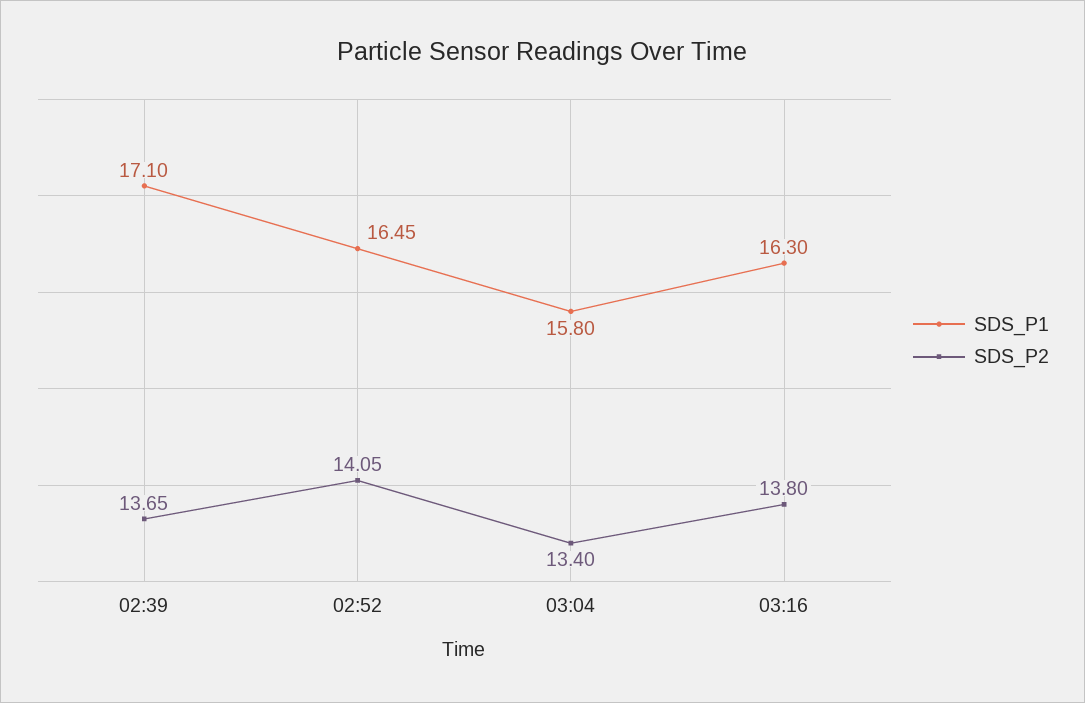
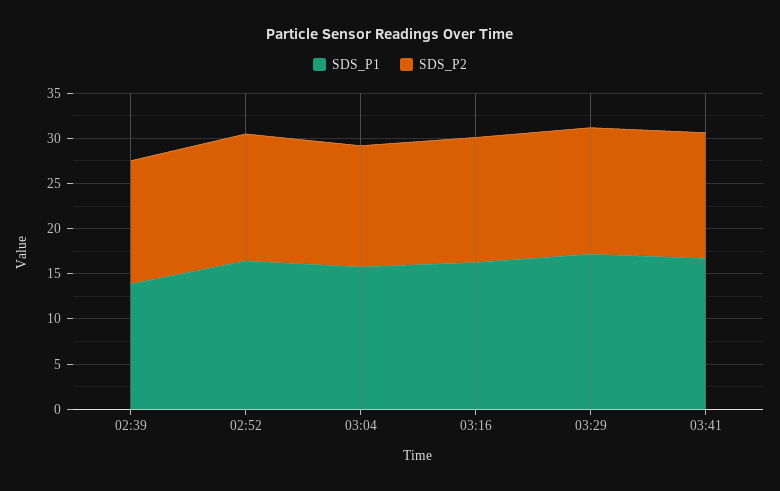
SDS_P1, 02:39: 17.1 -> 14
SDS_P1, 03:29: none -> 17
SDS_P2, 03:29: none -> 14
SDS_P1, 03:41: none -> 17
SDS_P2, 03:41: none -> 14

